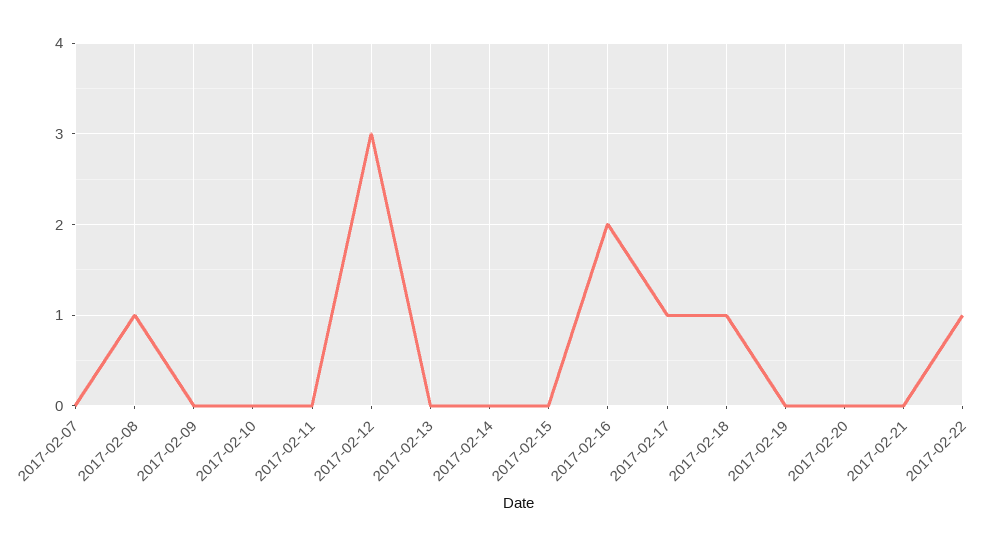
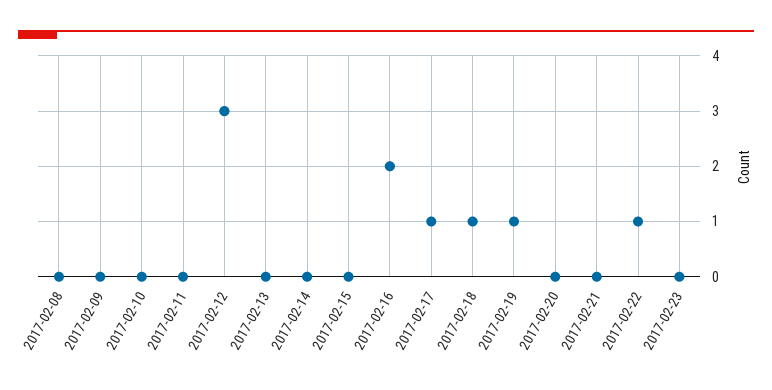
2017-02-07: 0 -> none
2017-02-08: 1 -> 0
2017-02-19: 0 -> 1
2017-02-23: none -> 0

